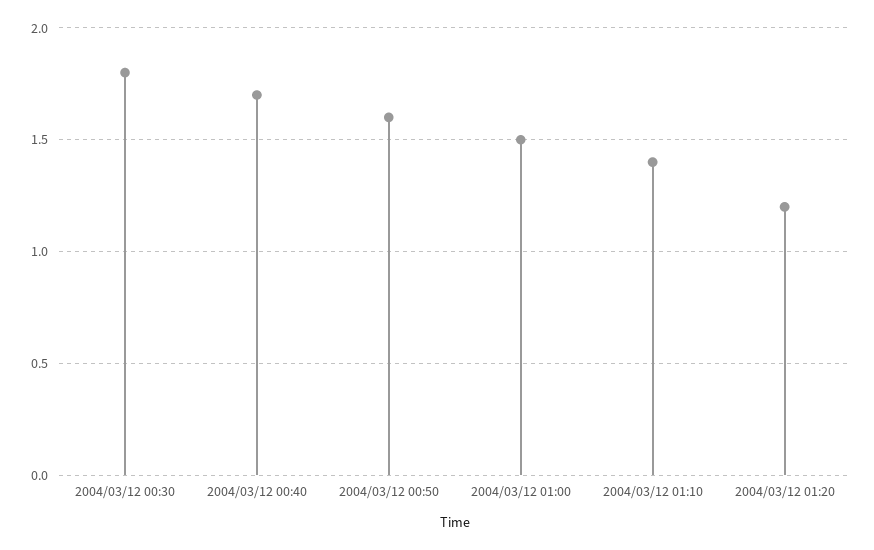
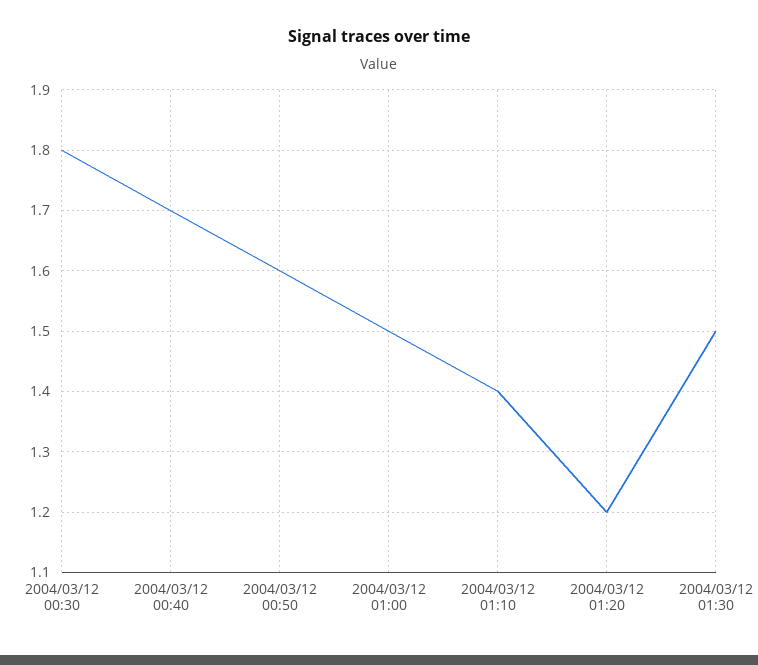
2004/03/12 01:30: none -> 1.5

